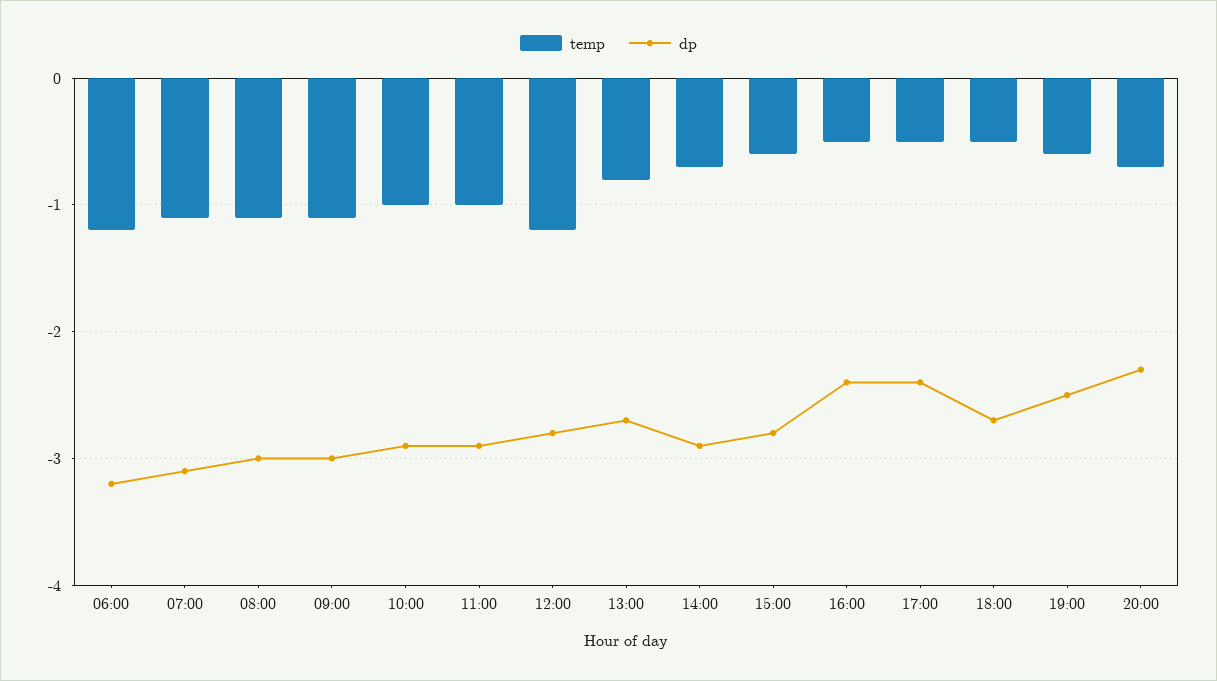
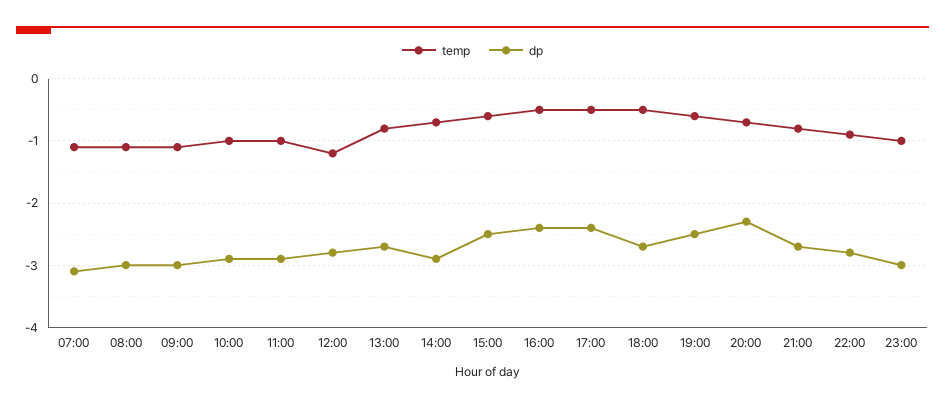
temp, 06:00: -1.2 -> none
dp, 06:00: -3.2 -> none
dp, 15:00: -2.8 -> -2.5
temp, 21:00: none -> -0.8
dp, 21:00: none -> -2.7
temp, 22:00: none -> -0.9
dp, 22:00: none -> -2.8
temp, 23:00: none -> -1
dp, 23:00: none -> -3

